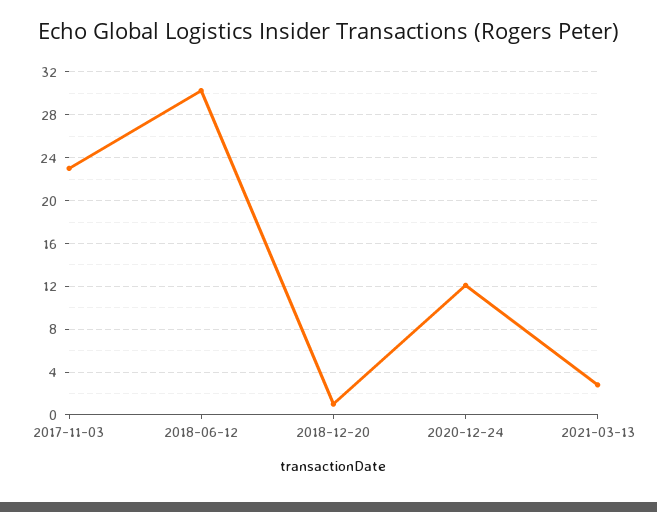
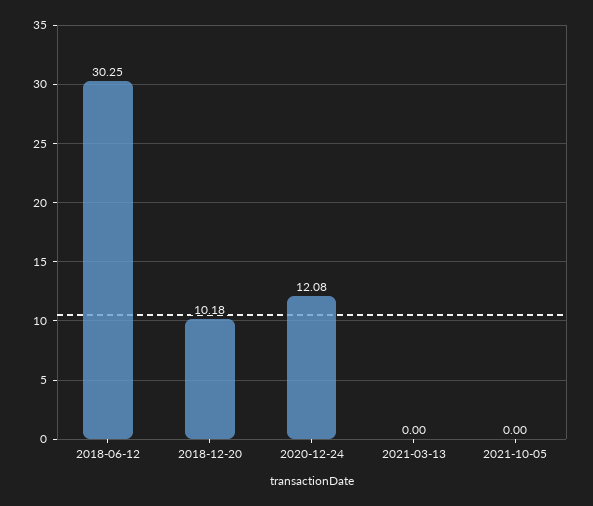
2017-11-03: 23 -> none
2018-12-20: 1 -> 10.18
2021-03-13: 3 -> 0
2021-10-05: none -> 0

